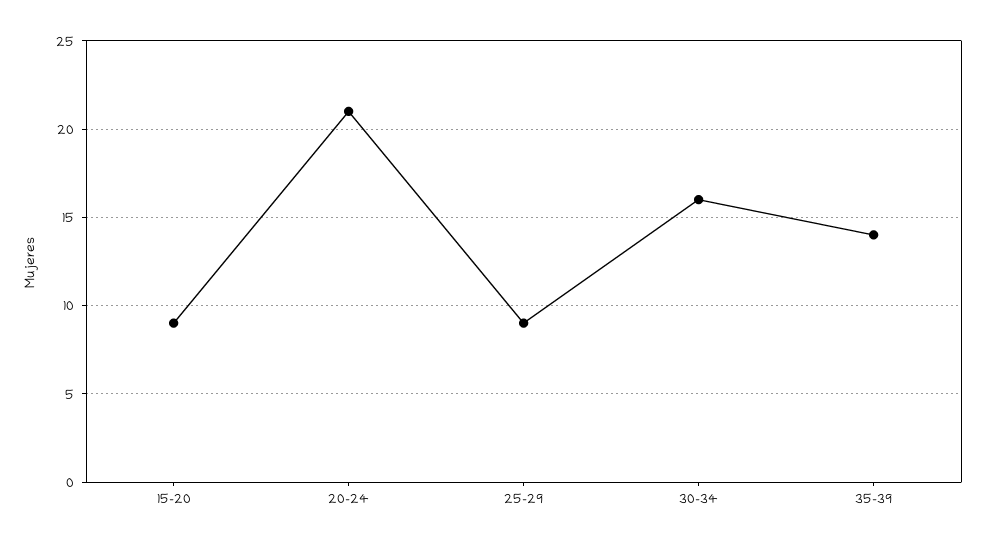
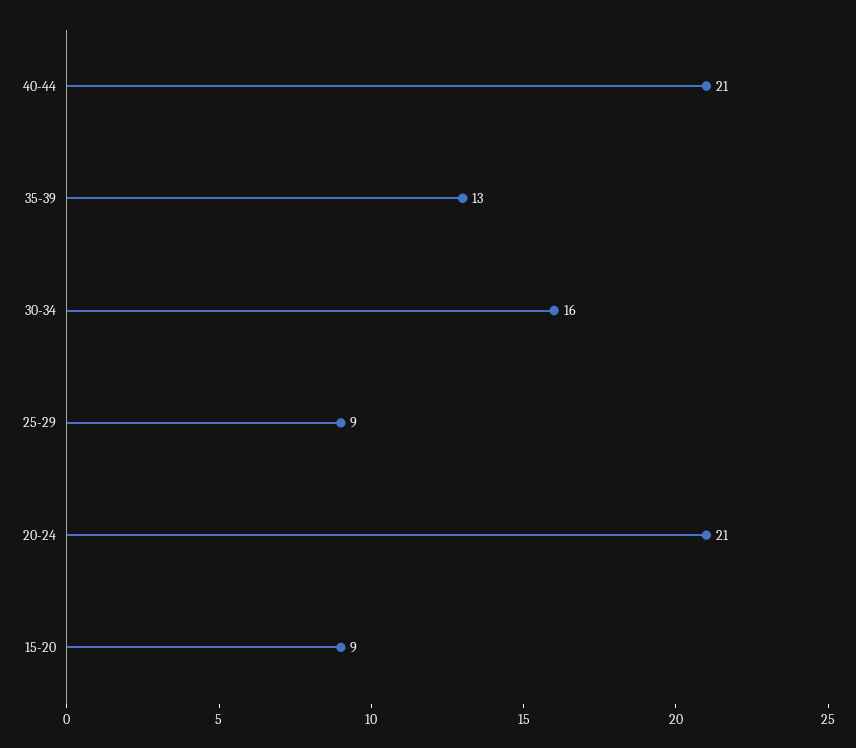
35-39: 14 -> 13
40-44: none -> 21

